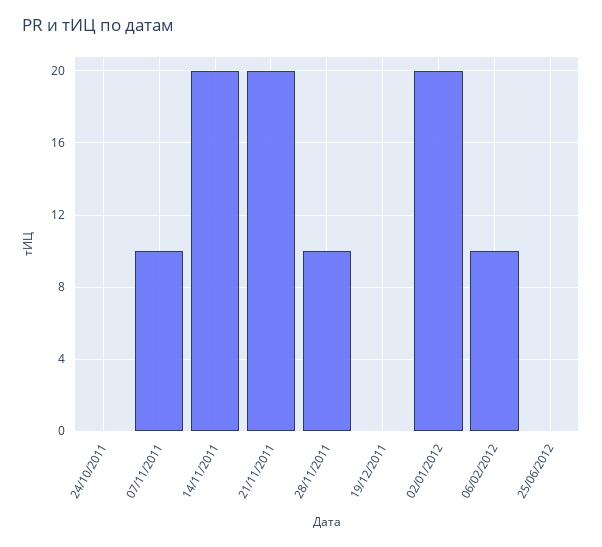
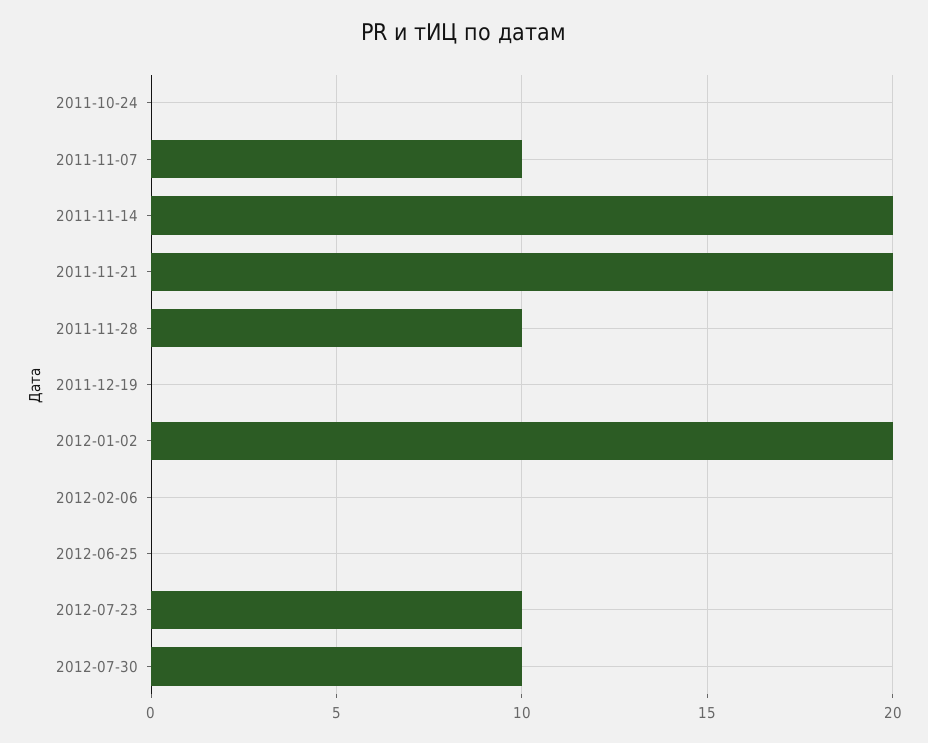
06/02/2012: 10 -> 0
2012-07-23: none -> 10
2012-07-30: none -> 10

